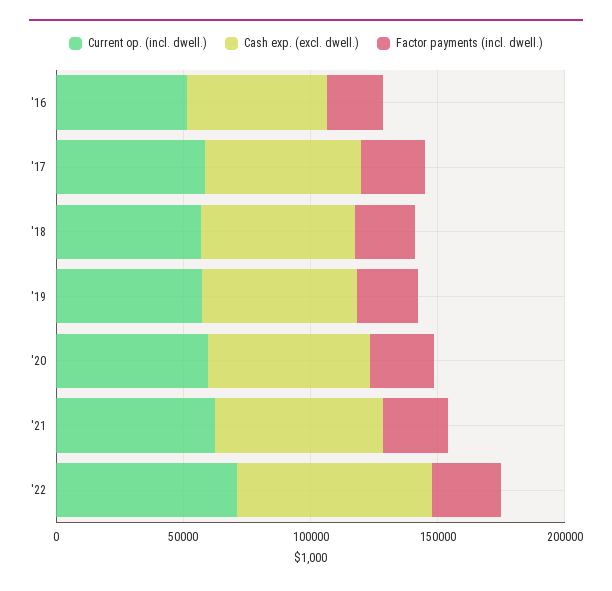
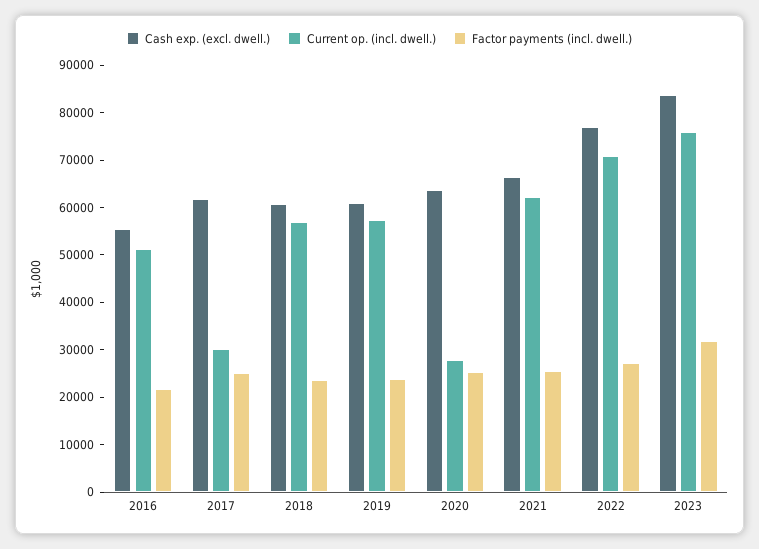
Current op. (incl. dwell.), '17: 60000 -> 30000
Current op. (incl. dwell.), '20: 60000 -> 28000
Cash exp. (excl. dwell.), 2023: none -> 84000
Current op. (incl. dwell.), 2023: none -> 76000
Factor payments (incl. dwell.), 2023: none -> 32000

